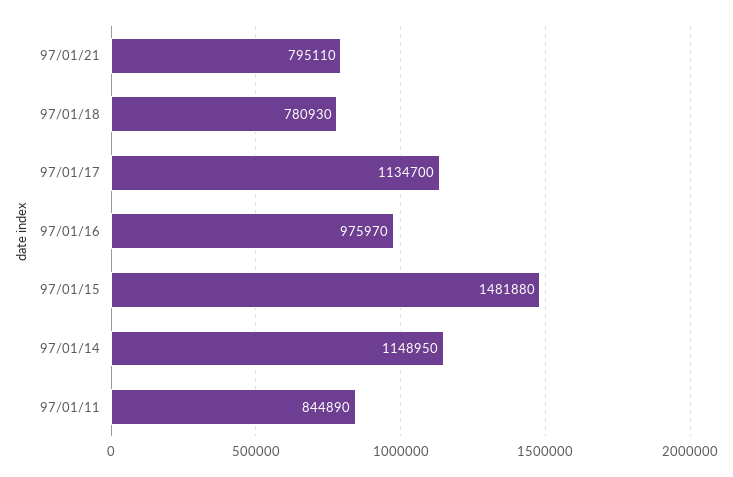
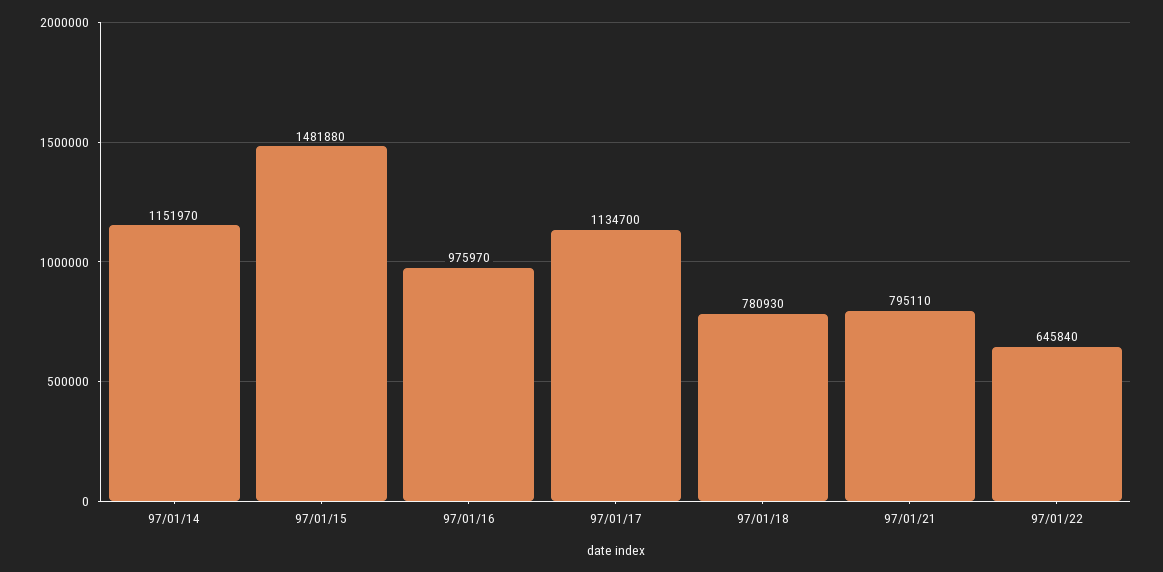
97/01/14: 1148950 -> 1151970
97/01/11: 844890 -> none
97/01/22: none -> 645840

